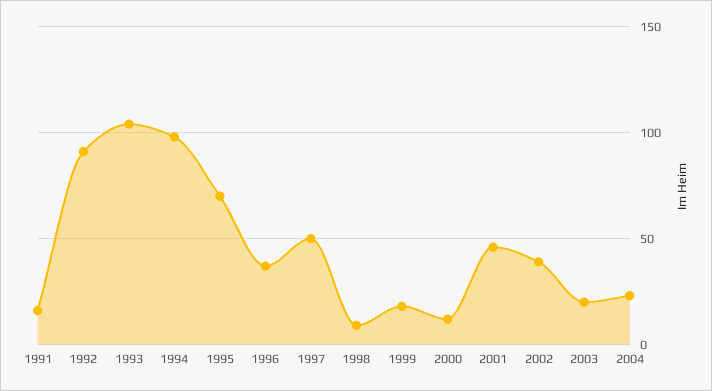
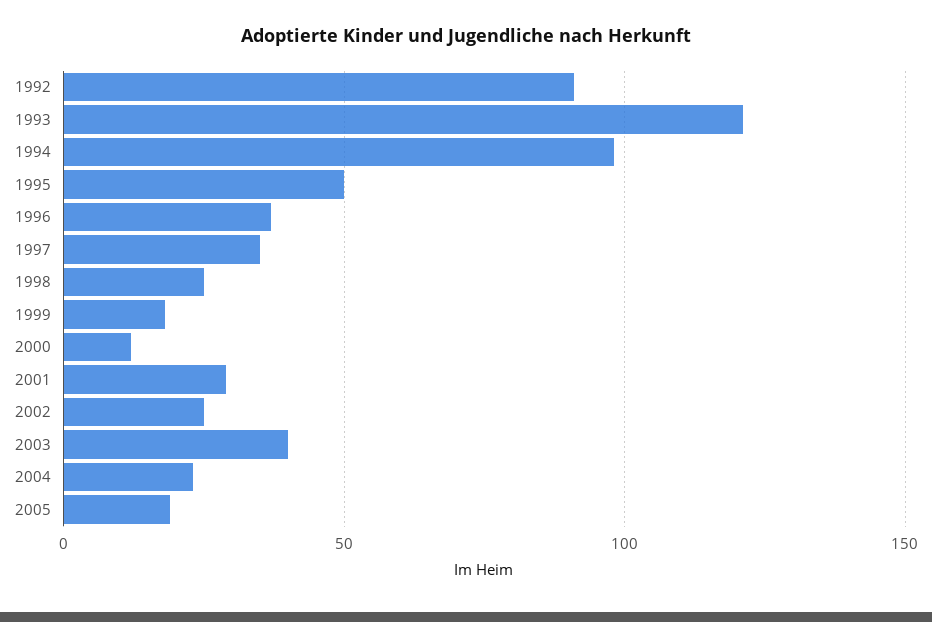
1991: 15 -> none
1993: 105 -> 120
1995: 70 -> 50
1997: 50 -> 35
1998: 10 -> 25
2001: 45 -> 30
2002: 40 -> 25
2003: 20 -> 40
2005: none -> 20

